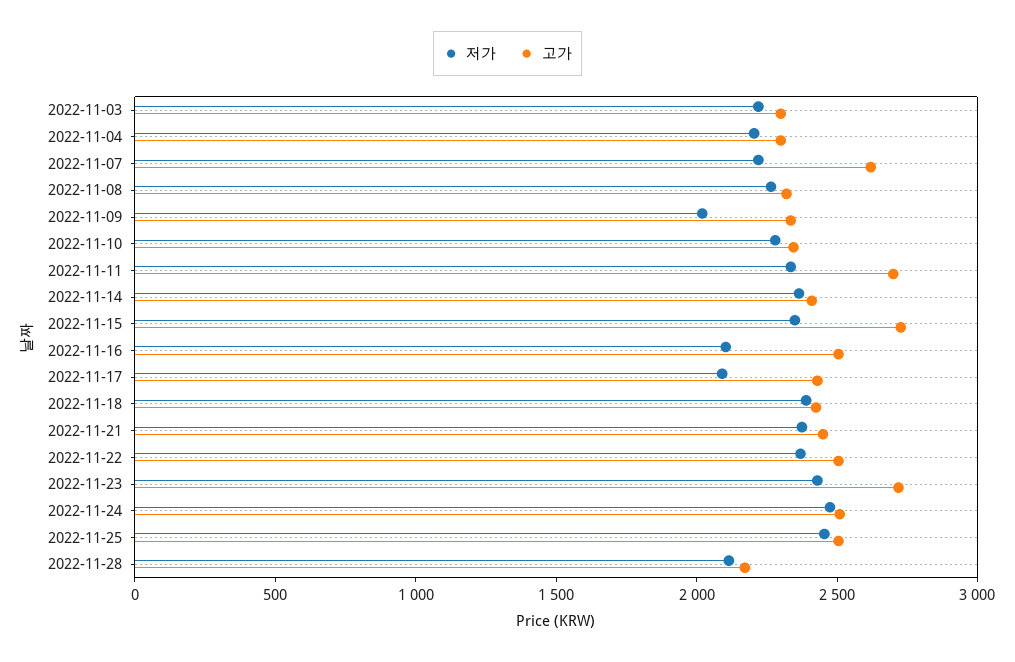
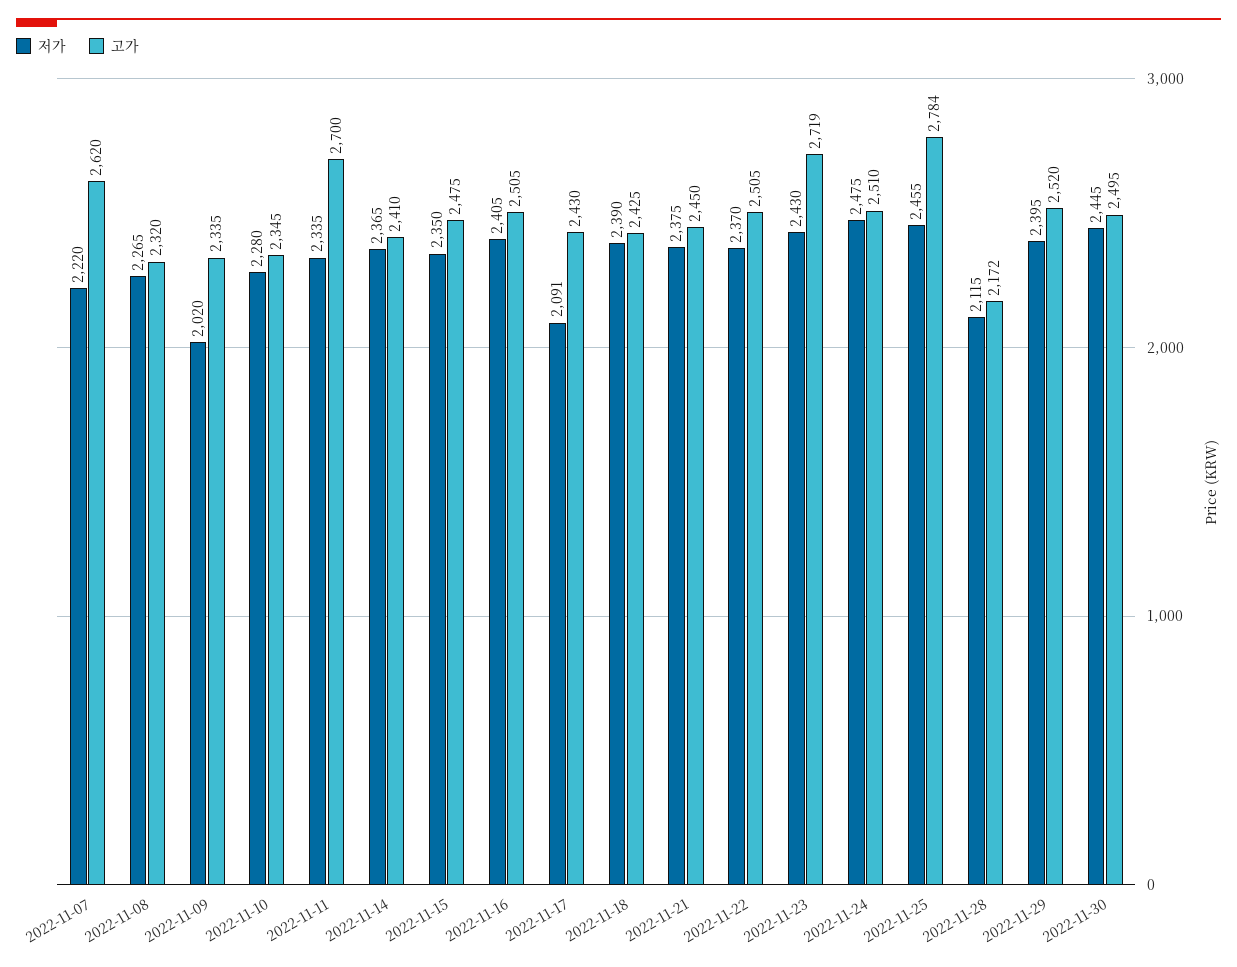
저가, 2022-11-03: 2200 -> none
고가, 2022-11-03: 2300 -> none
저가, 2022-11-04: 2200 -> none
고가, 2022-11-04: 2300 -> none
고가, 2022-11-15: 2700 -> 2475
저가, 2022-11-16: 2100 -> 2405
고가, 2022-11-25: 2500 -> 2784
저가, 2022-11-29: none -> 2395
고가, 2022-11-29: none -> 2520
저가, 2022-11-30: none -> 2445
고가, 2022-11-30: none -> 2495

